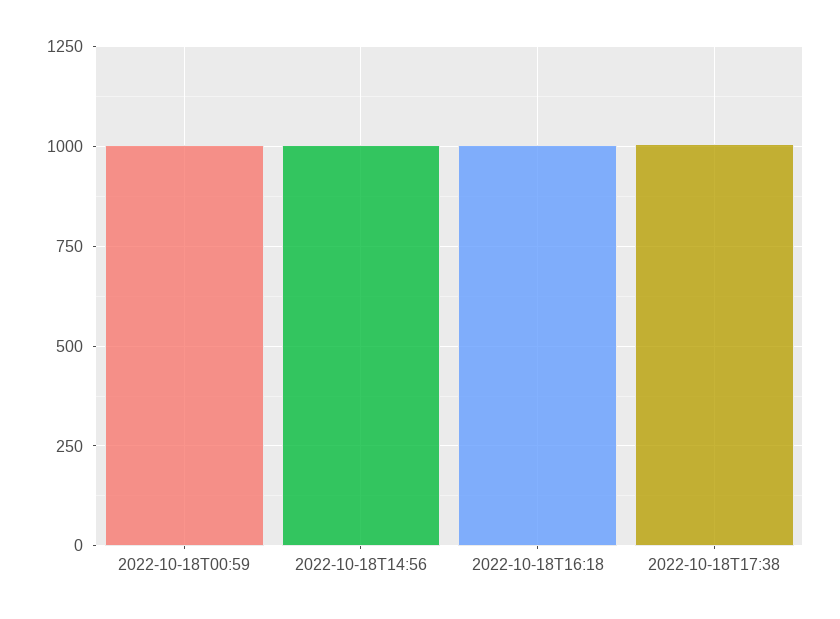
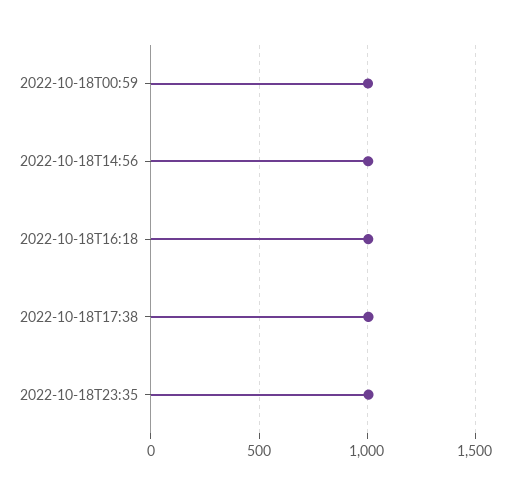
2022-10-18T23:35: none -> 1000

